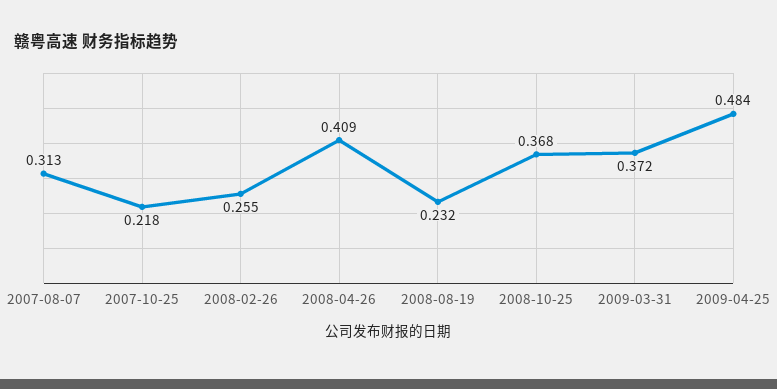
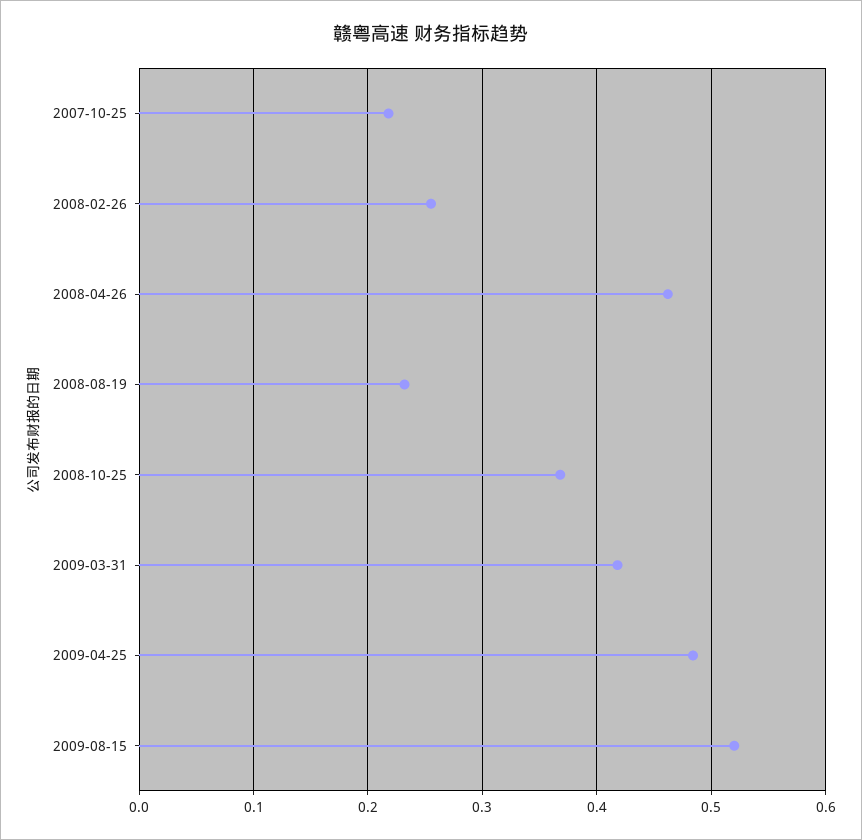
2007-08-07: 0.313 -> none
2008-04-26: 0.409 -> 0.46
2009-03-31: 0.372 -> 0.42
2009-08-15: none -> 0.52

